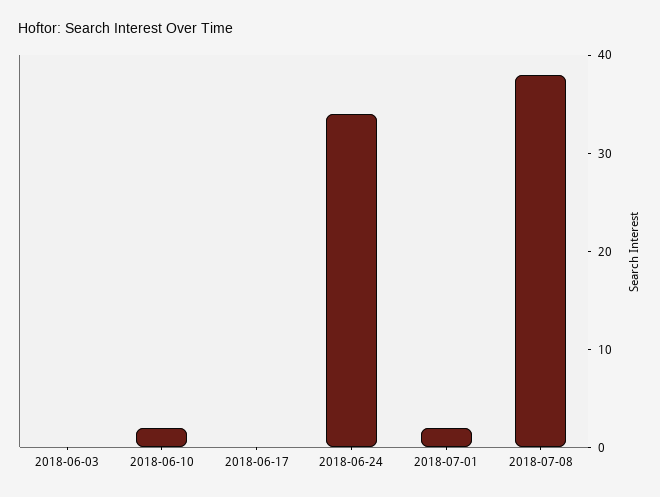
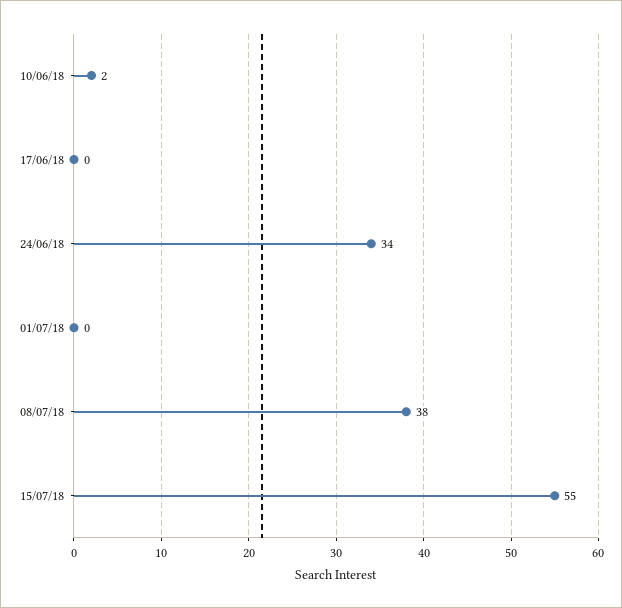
2018-06-03: 0 -> none
2018-07-01: 2 -> 0
15/07/18: none -> 55

